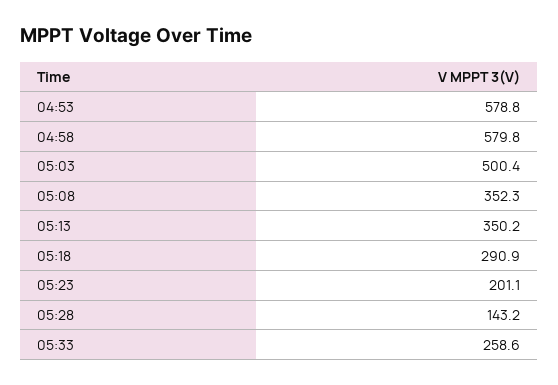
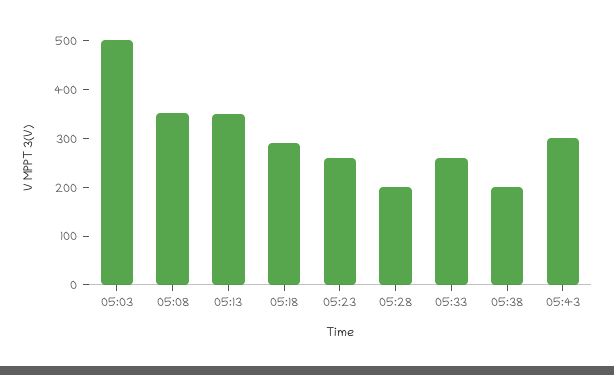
04:53: 578.8 -> none
04:58: 579.8 -> none
05:23: 201.1 -> 260
05:28: 143.2 -> 200
05:38: none -> 200
05:43: none -> 300

